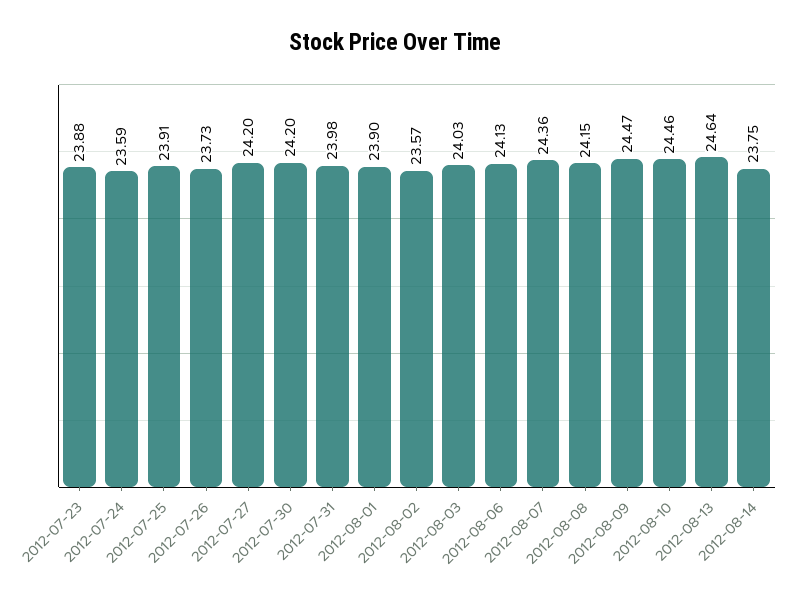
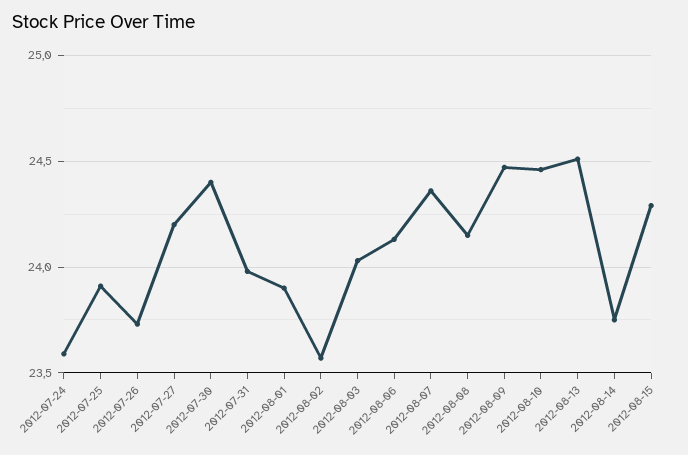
2012-07-23: 23.88 -> none
2012-07-30: 24.2 -> 24.4
2012-08-13: 24.64 -> 24.5
2012-08-15: none -> 24.3

